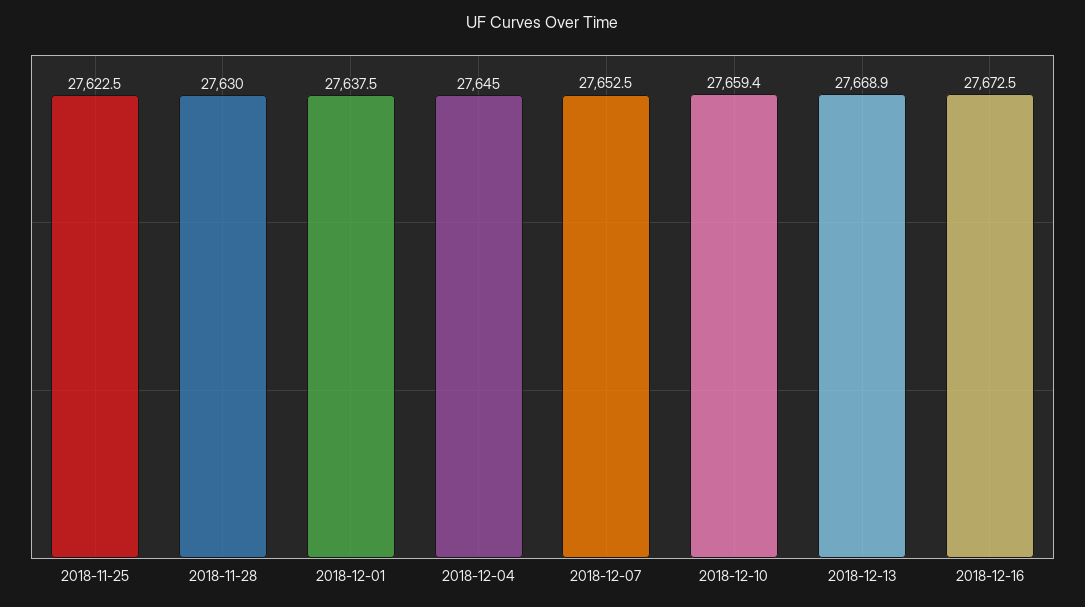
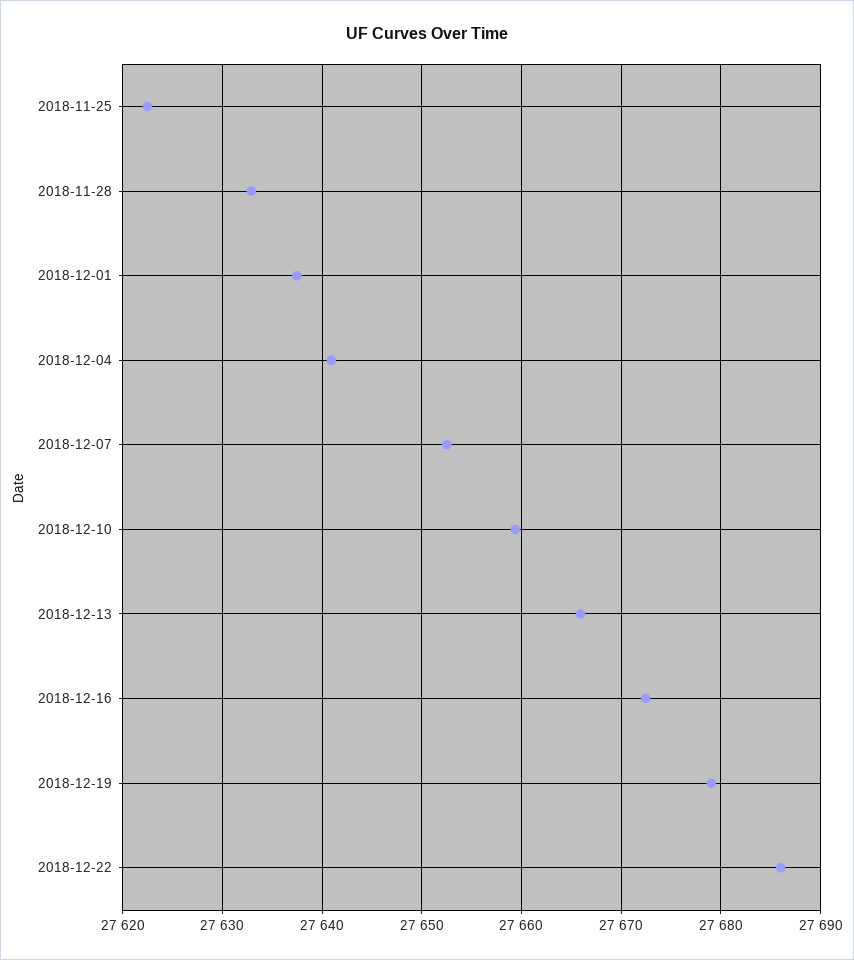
2018-11-28: 27630 -> 27633
2018-12-04: 27645 -> 27641
2018-12-13: 27668.9 -> 27666
2018-12-19: none -> 27679
2018-12-22: none -> 27686

